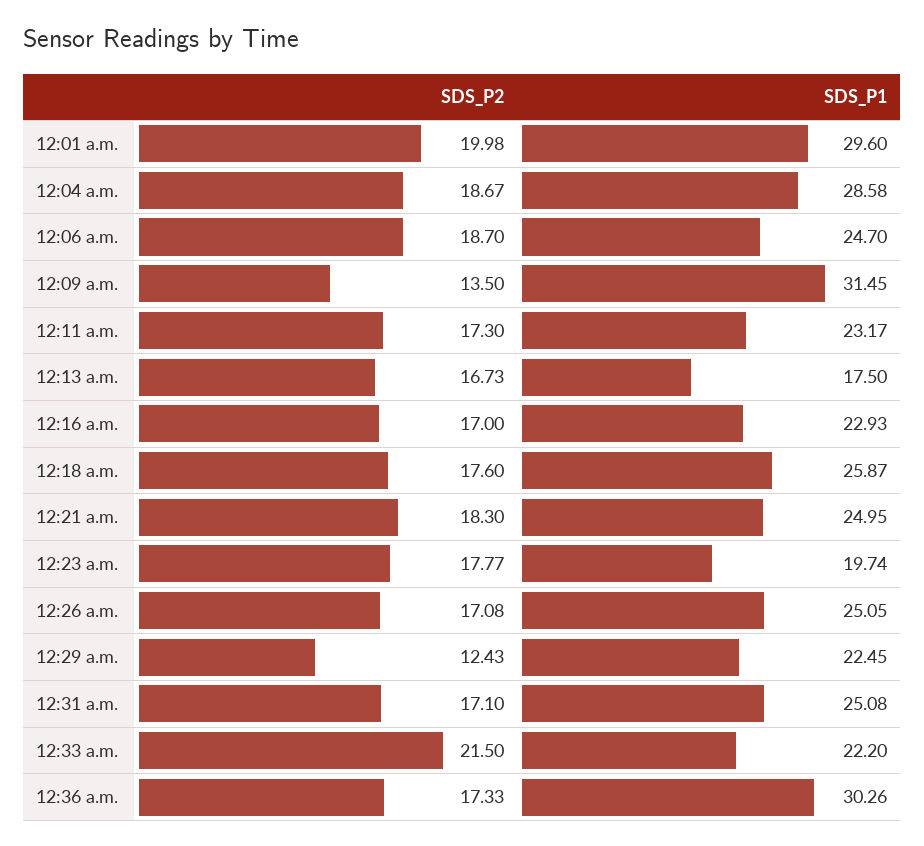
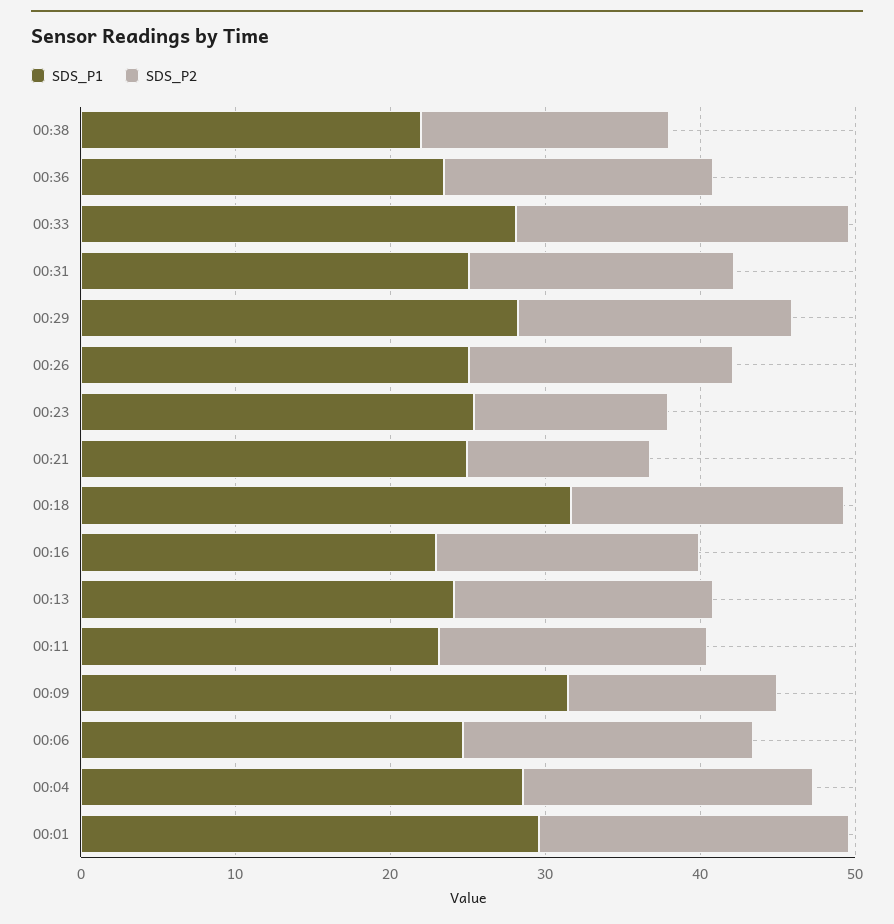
SDS_P1, 12:13 a.m.: 17.5 -> 24
SDS_P1, 12:18 a.m.: 25.87 -> 32
SDS_P2, 12:21 a.m.: 18.3 -> 12
SDS_P2, 12:23 a.m.: 17.77 -> 12
SDS_P1, 12:23 a.m.: 19.74 -> 26
SDS_P2, 12:29 a.m.: 12.43 -> 18
SDS_P1, 12:29 a.m.: 22.45 -> 28
SDS_P1, 12:33 a.m.: 22.2 -> 28
SDS_P1, 12:36 a.m.: 30.26 -> 24
SDS_P1, 00:38: none -> 22
SDS_P2, 00:38: none -> 16

